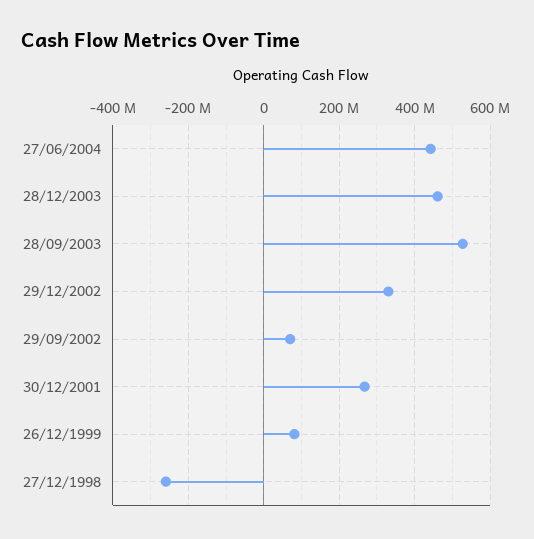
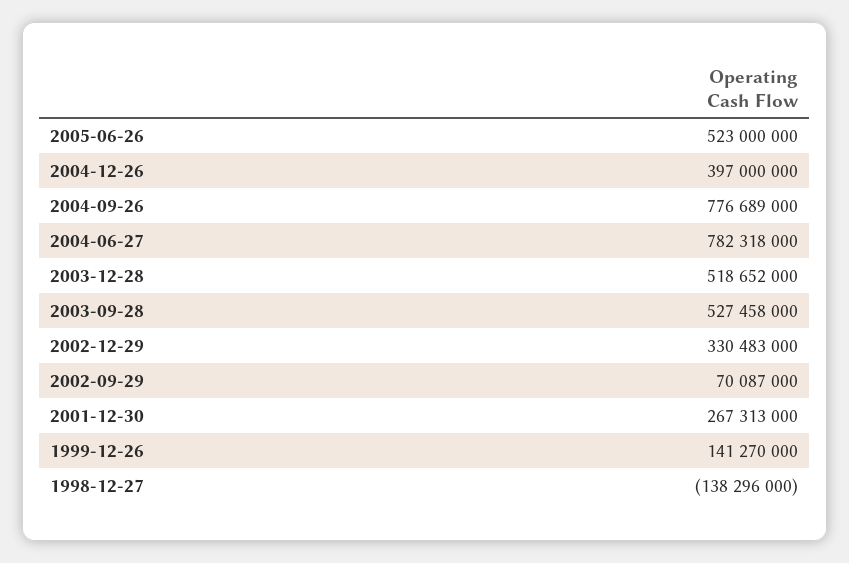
27/06/2004: 440000000 -> 782318000
28/12/2003: 460000000 -> 518652000
26/12/1999: 80000000 -> 141270000
27/12/1998: -260000000 -> -138296000
2005-06-26: none -> 523000000
2004-12-26: none -> 397000000
2004-09-26: none -> 776689000

